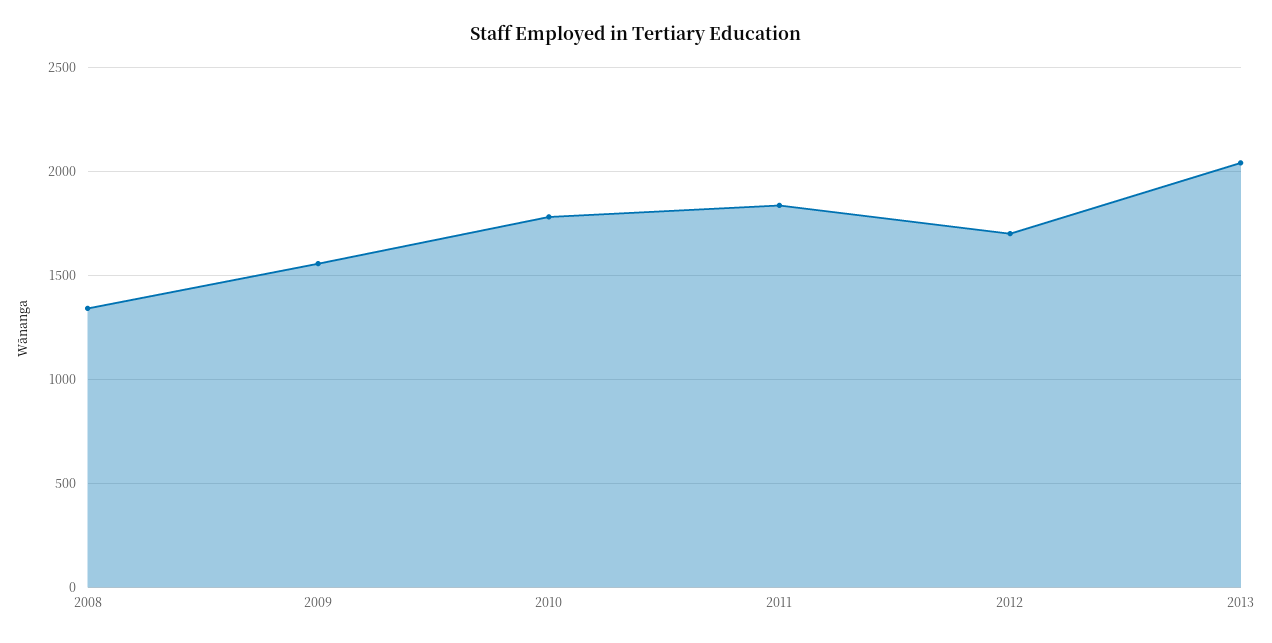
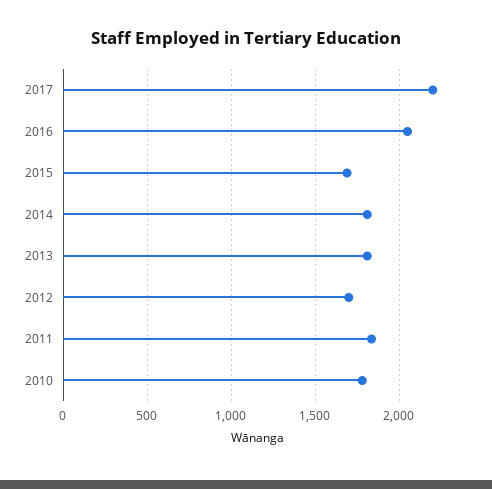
2008: 1350 -> none
2009: 1550 -> none
2013: 2050 -> 1800
2017: none -> 2200
2016: none -> 2050
2015: none -> 1700
2014: none -> 1800

